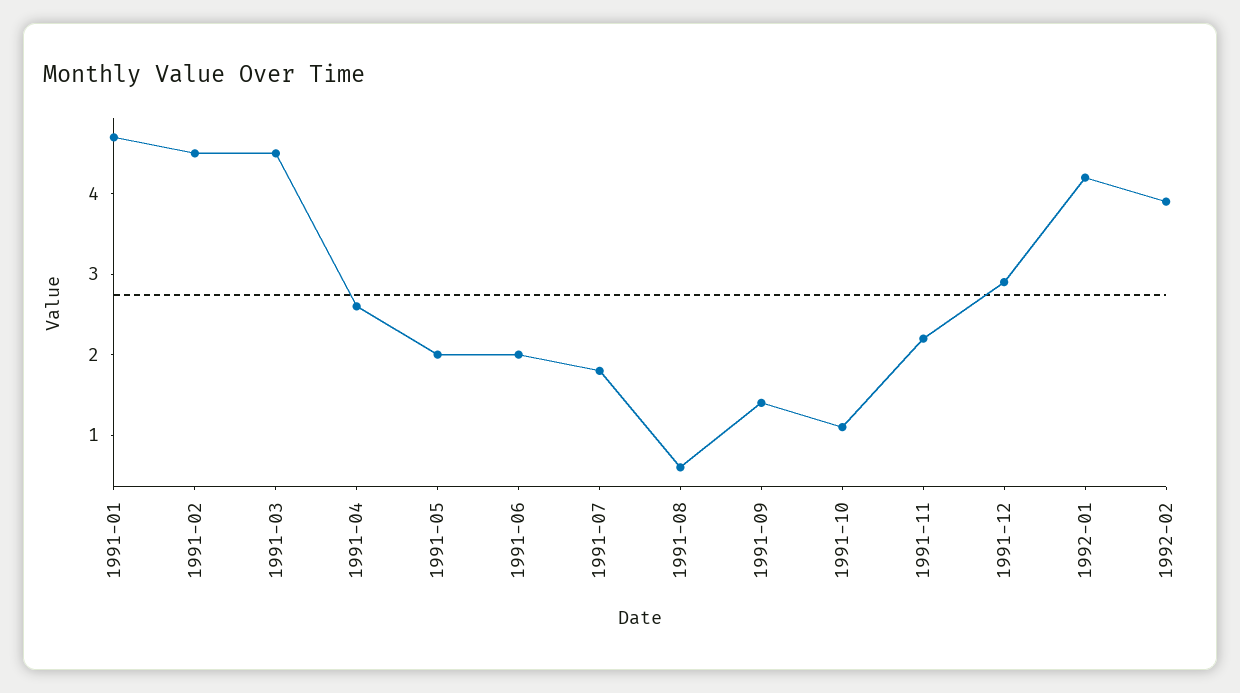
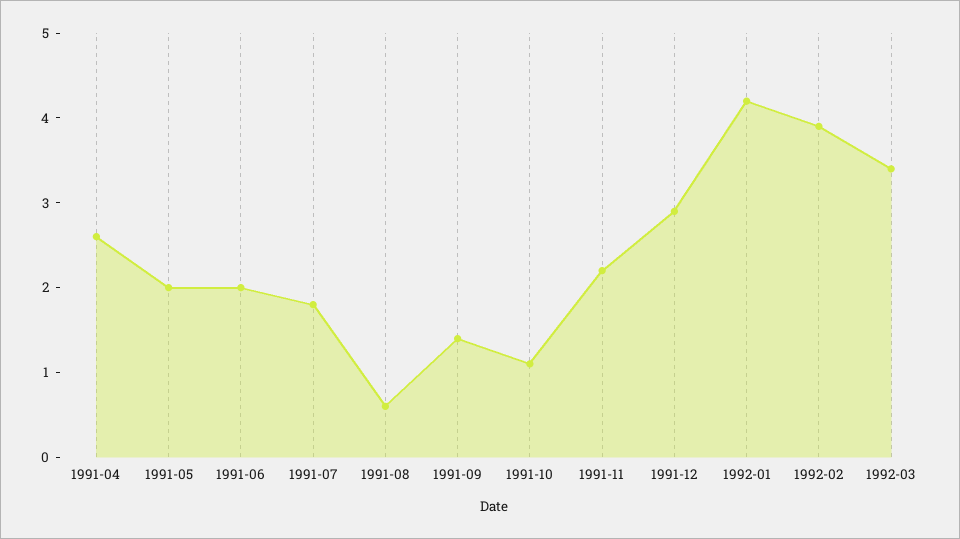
1991-01: 4.7 -> none
1991-02: 4.5 -> none
1991-03: 4.5 -> none
1992-03: none -> 3.4

